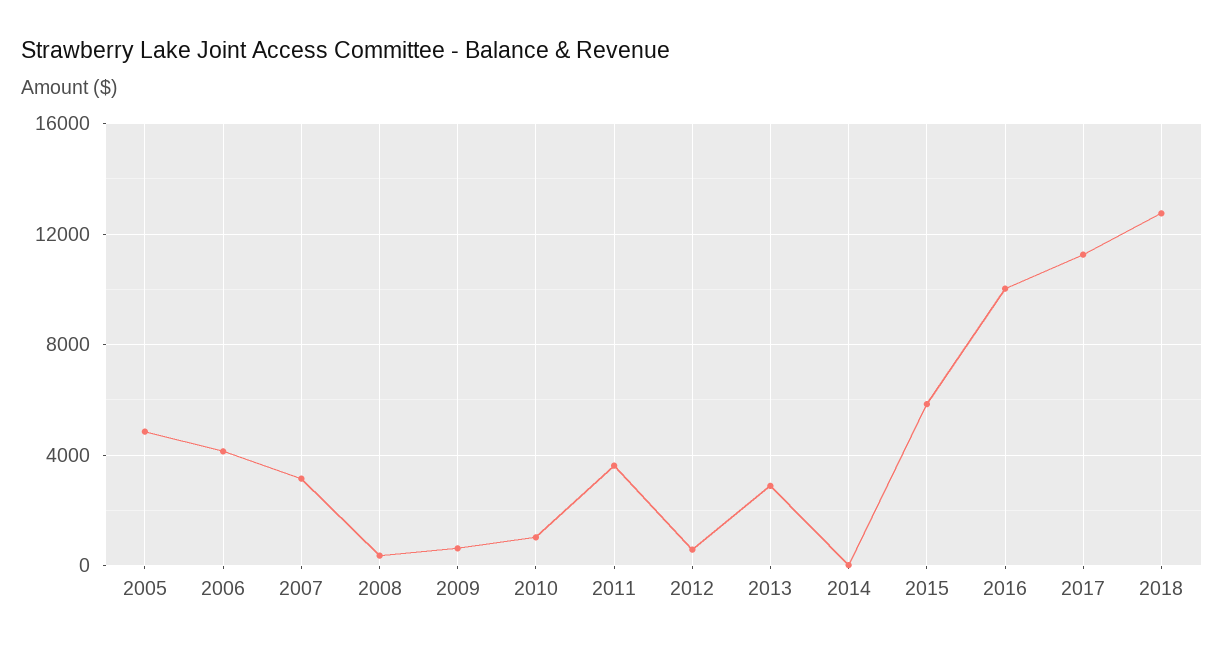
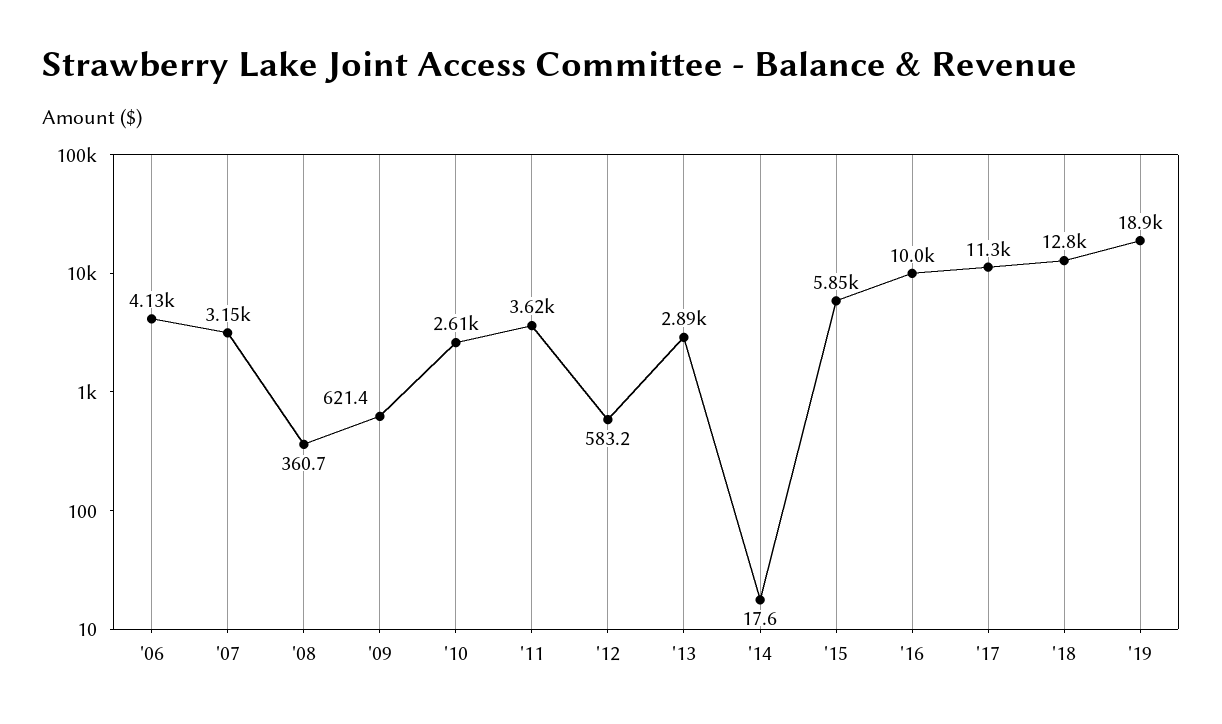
2005: 5000 -> none
2010: 1000 -> 2610
'19: none -> 18900

